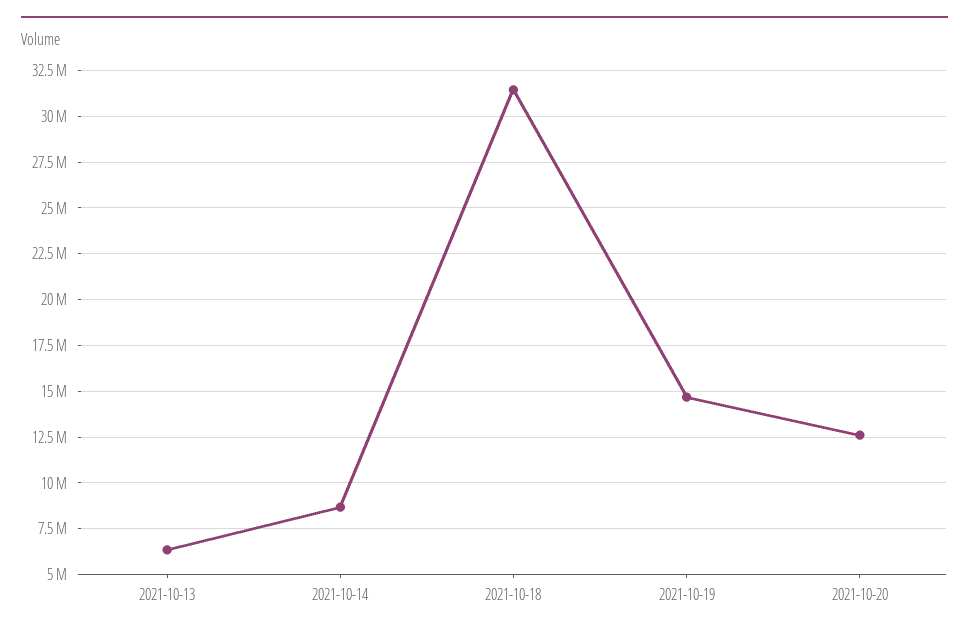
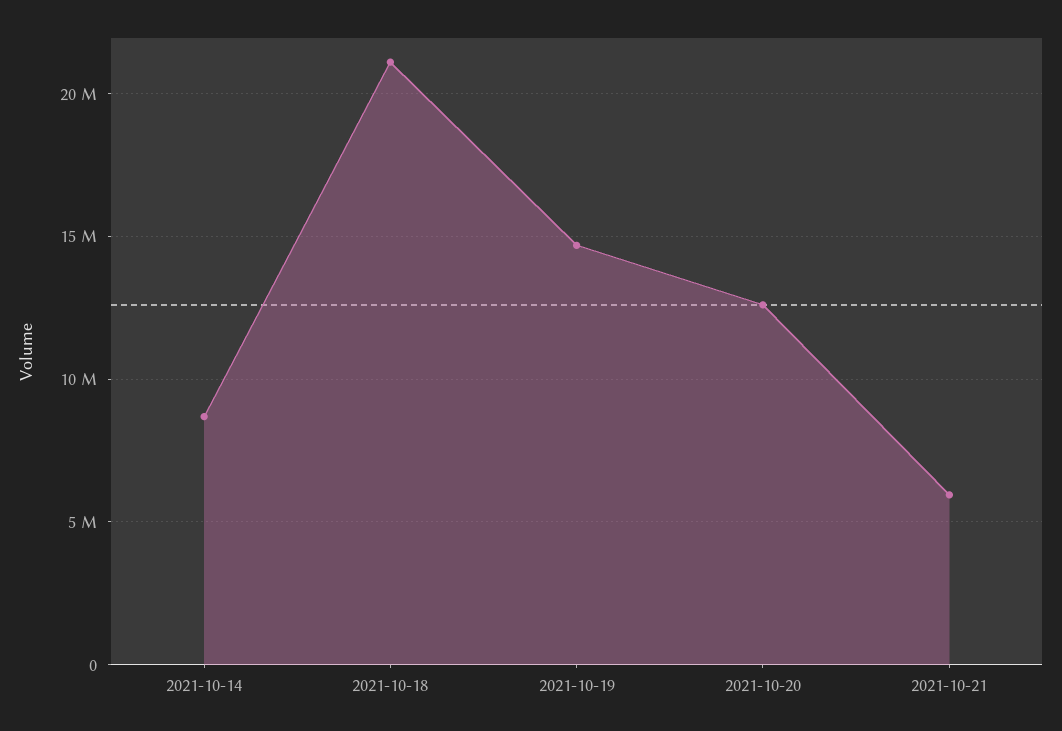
2021-10-13: 6500000 -> none
2021-10-18: 31500000 -> 21000000
2021-10-21: none -> 6000000

